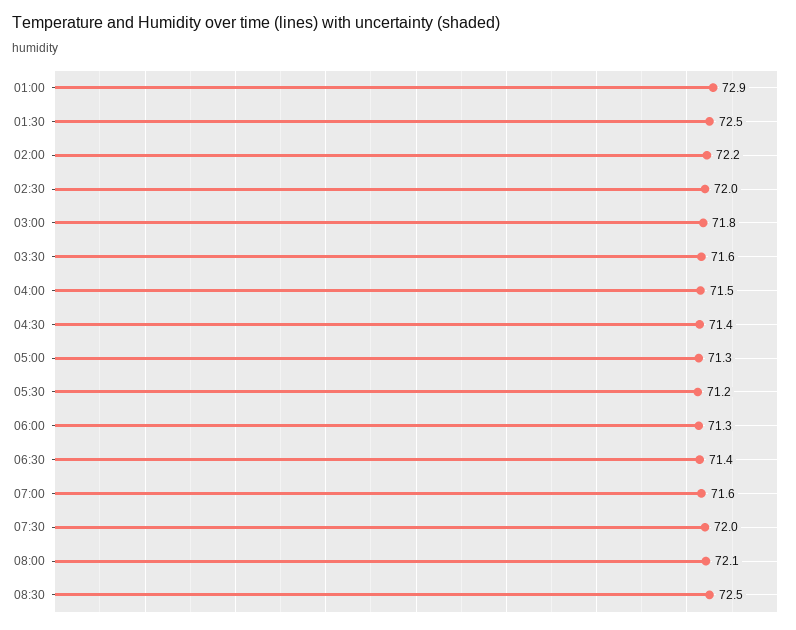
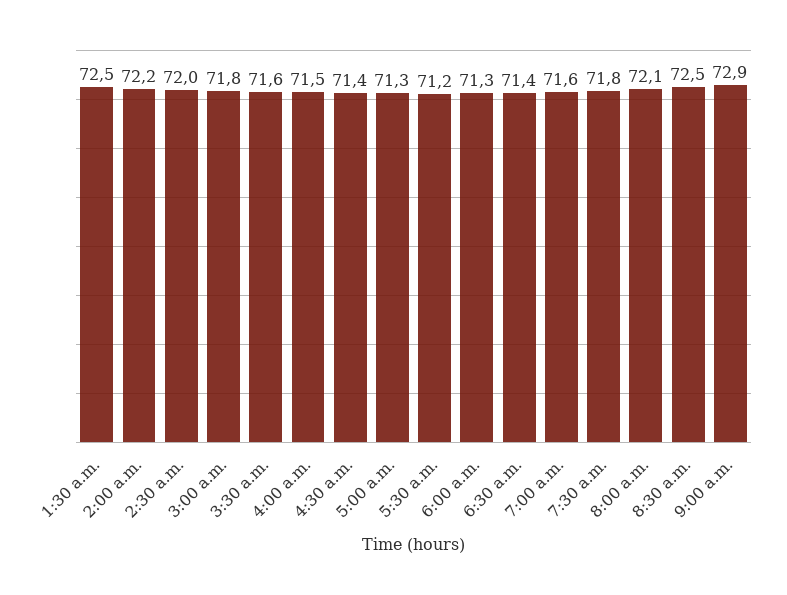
01:00: 72.9 -> none
07:30: 72 -> 71.8
9:00 a.m.: none -> 72.9

